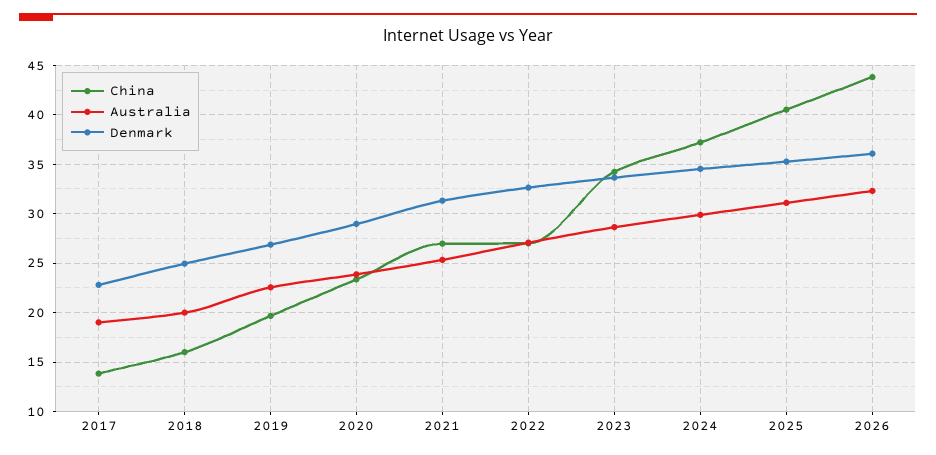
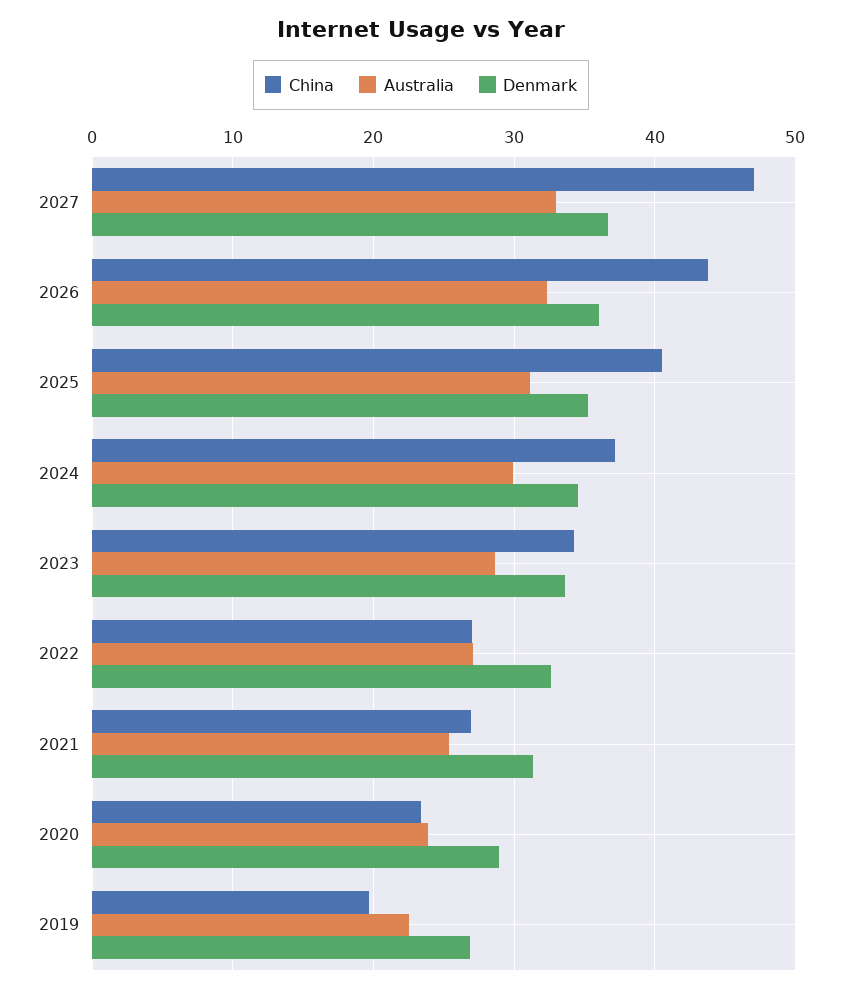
China, 2017: 14 -> none
Australia, 2017: 19 -> none
Denmark, 2017: 23 -> none
China, 2018: 16 -> none
Australia, 2018: 20 -> none
Denmark, 2018: 25 -> none
China, 2027: none -> 47
Australia, 2027: none -> 33
Denmark, 2027: none -> 37

